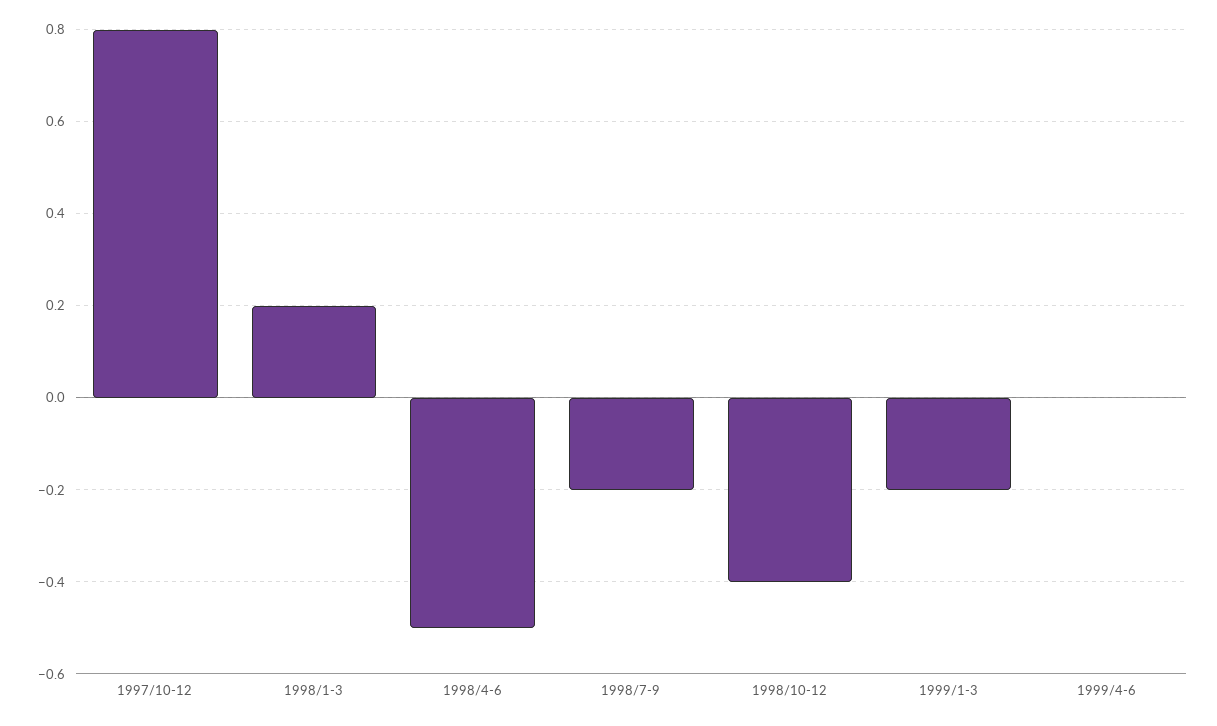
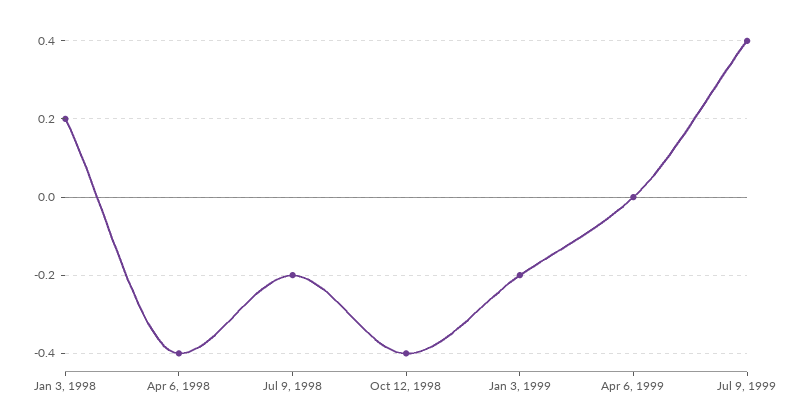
1997/10-12: 0.8 -> none
1998/4-6: -0.5 -> -0.4
Jul 9, 1999: none -> 0.4

